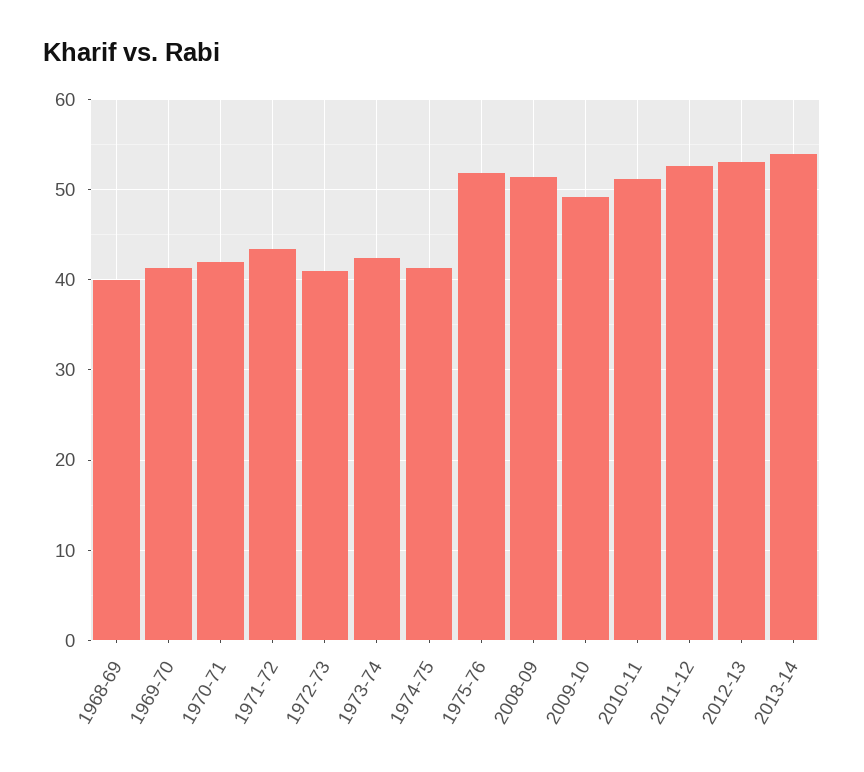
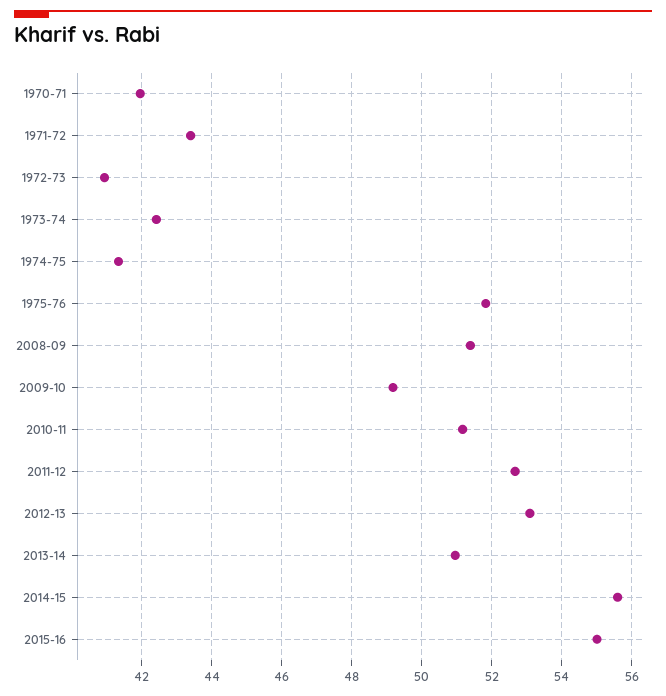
1968-69: 40 -> none
1969-70: 41 -> none
2013-14: 54 -> 51
2014-15: none -> 55.6
2015-16: none -> 55

